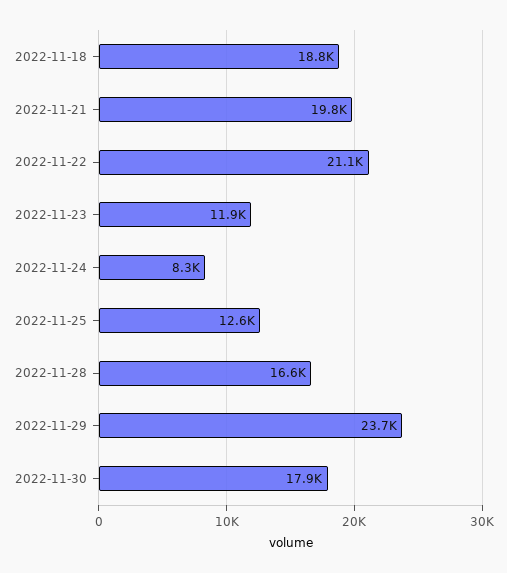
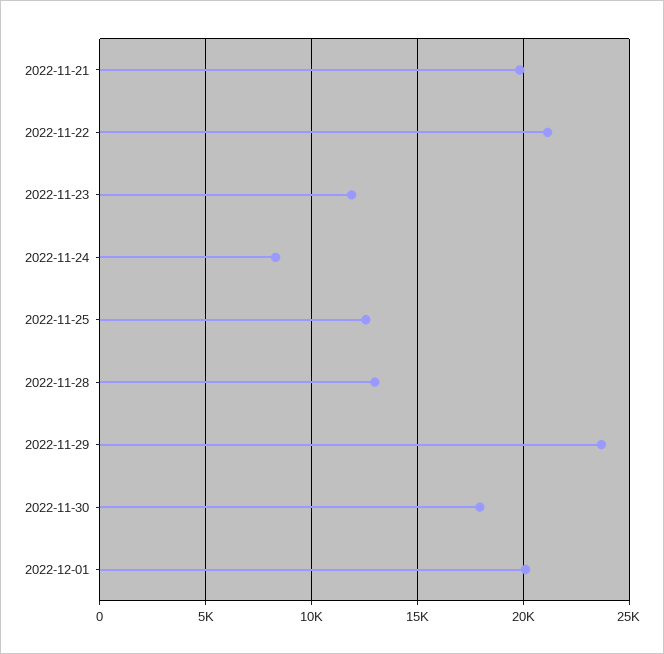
2022-11-18: 18800 -> none
2022-11-28: 16600 -> 13000
2022-12-01: none -> 20000

